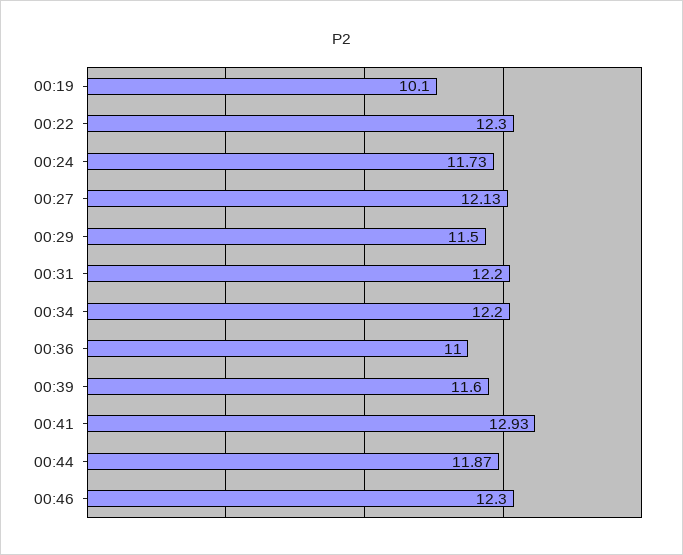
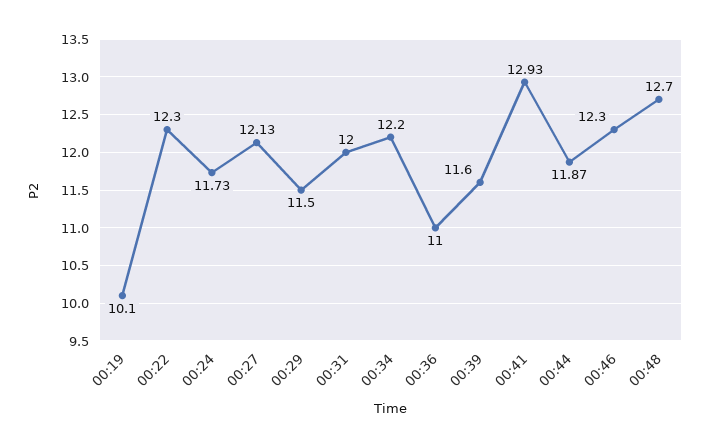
00:31: 12.2 -> 12
00:48: none -> 12.7

